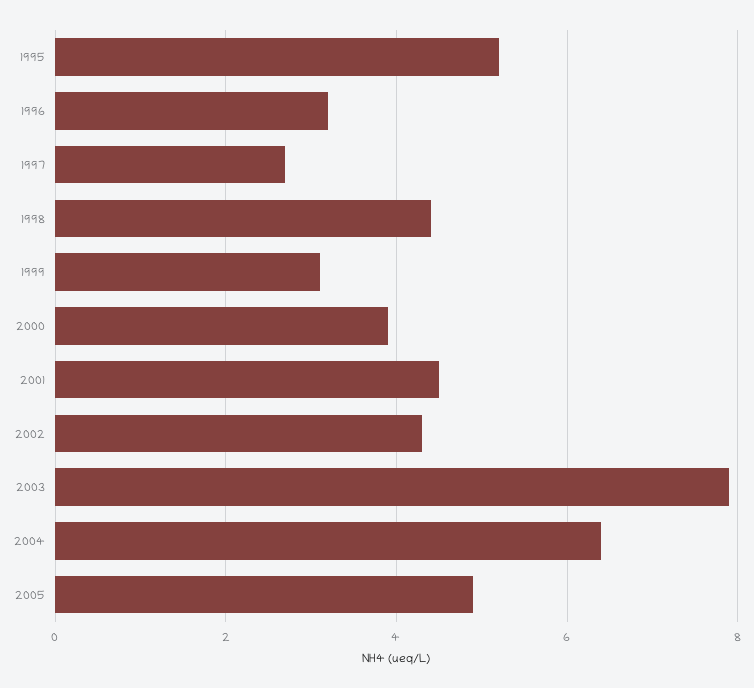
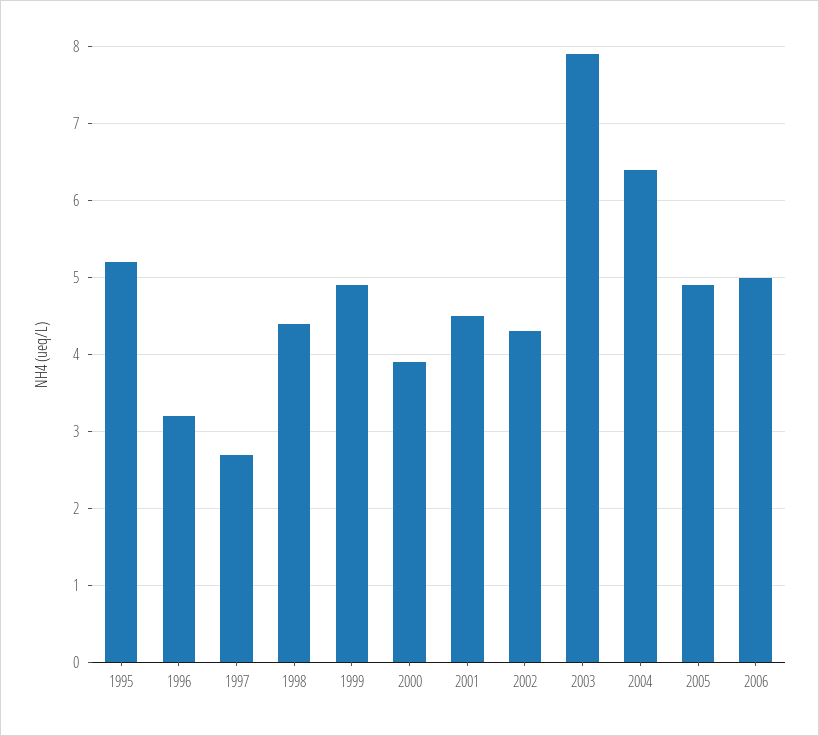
1999: 3 -> 4.9
2006: none -> 5

